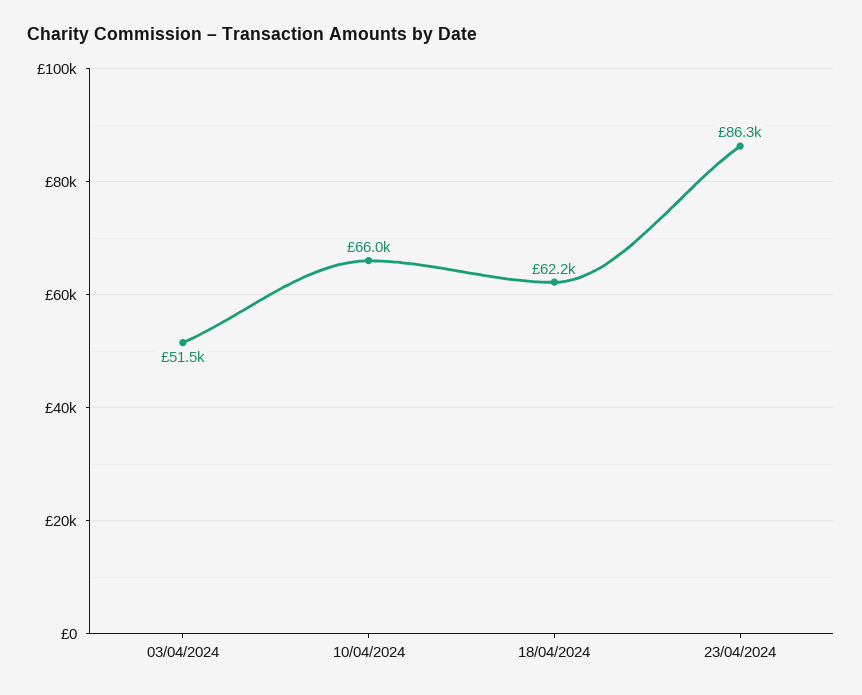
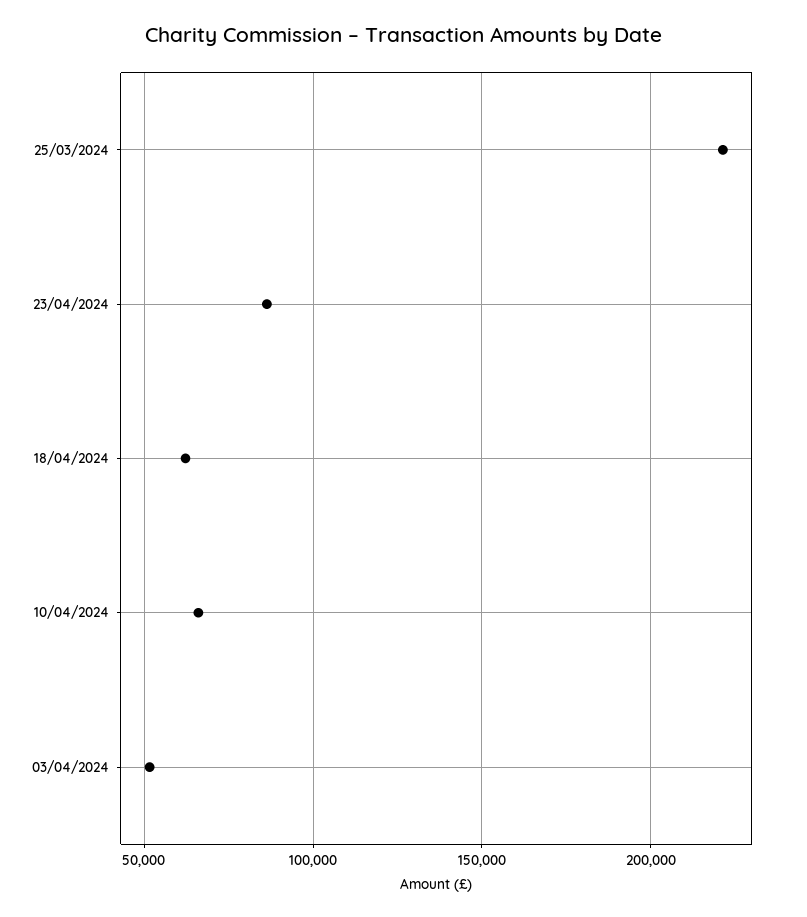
25/03/2024: none -> 220000

